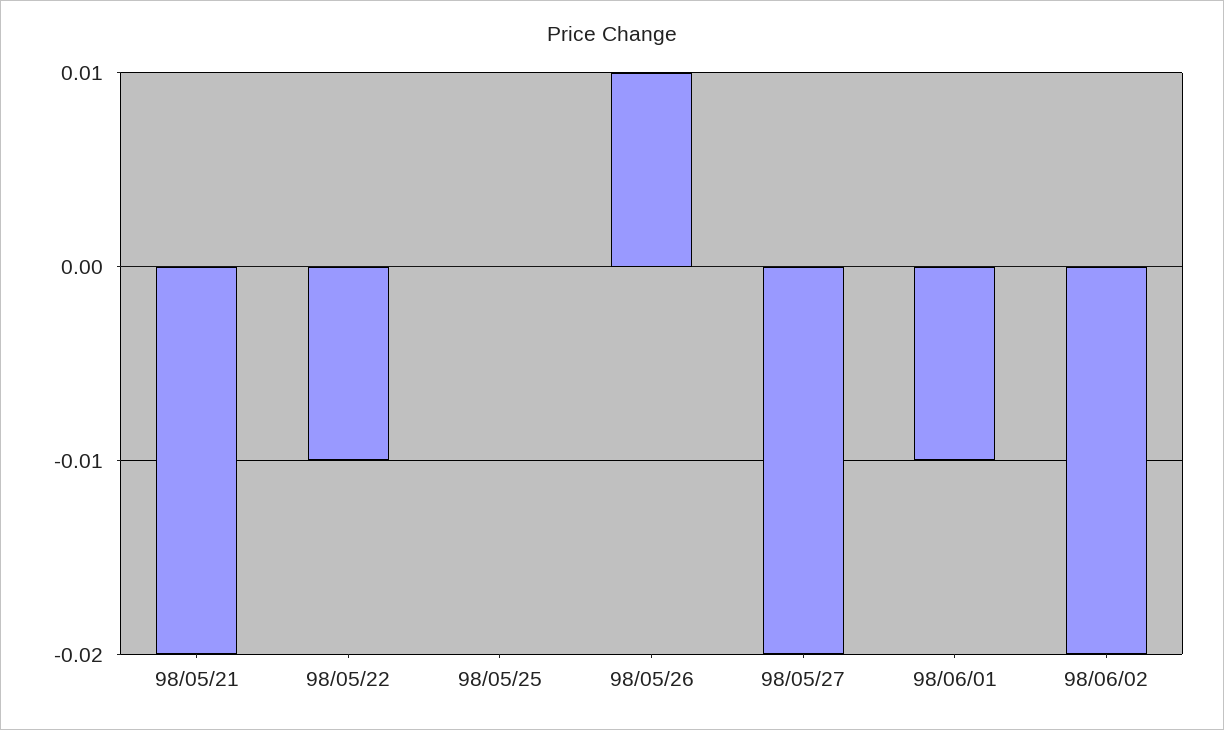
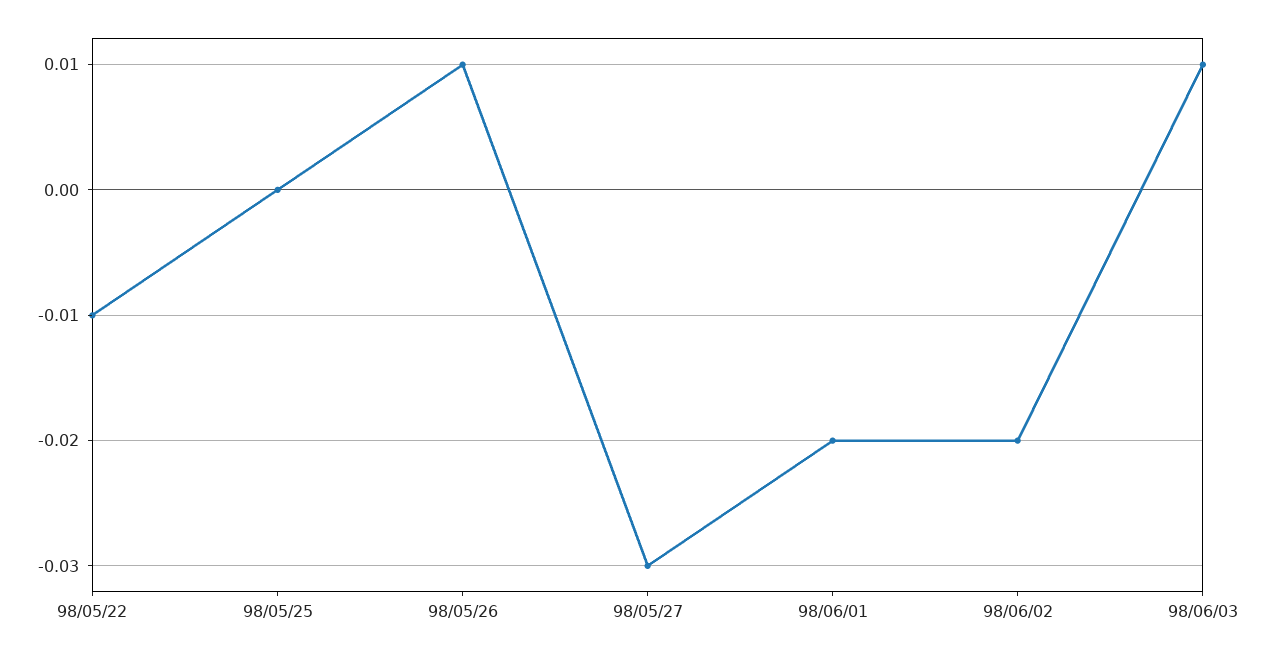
98/05/21: -0.02 -> none
98/05/27: -0.02 -> -0.03
98/06/01: -0.01 -> -0.02
98/06/03: none -> 0.01

